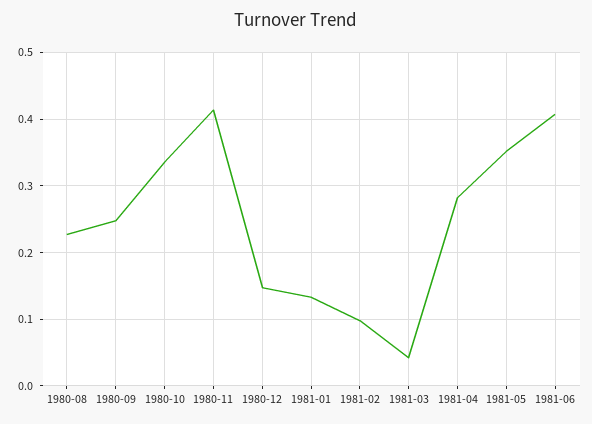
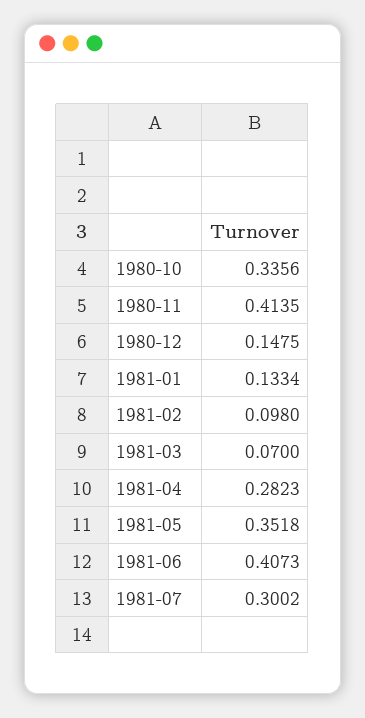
1980-08: 0.23 -> none
1980-09: 0.25 -> none
1981-03: 0.04 -> 0.07
1981-07: none -> 0.3002

